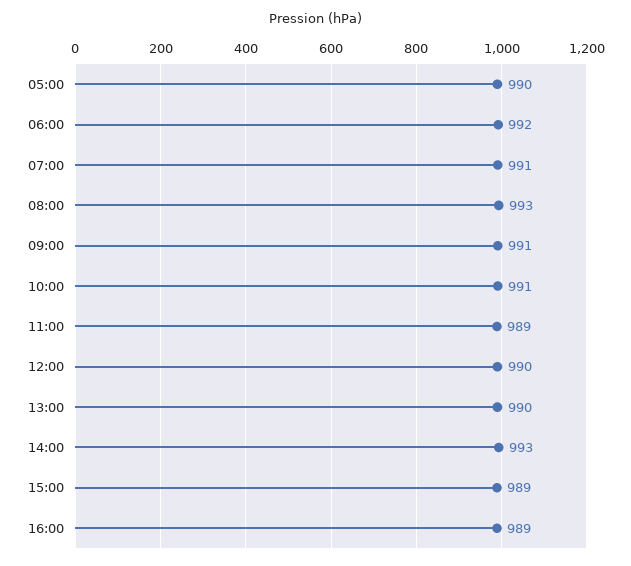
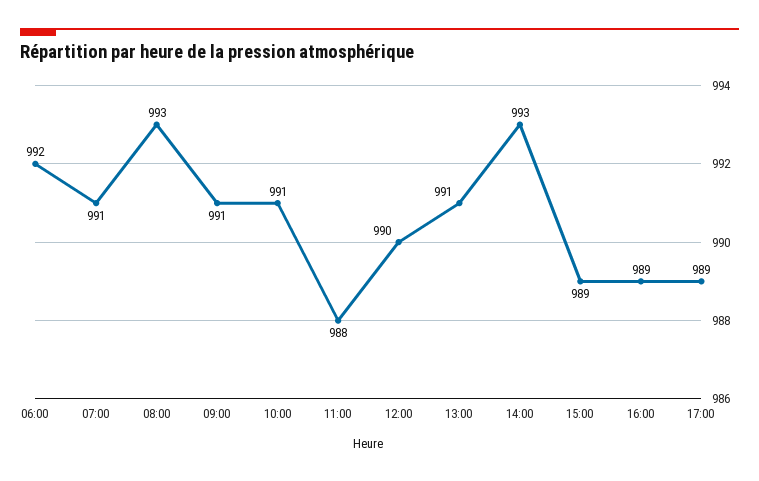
05:00: 990 -> none
11:00: 989 -> 988
13:00: 990 -> 991
17:00: none -> 989

